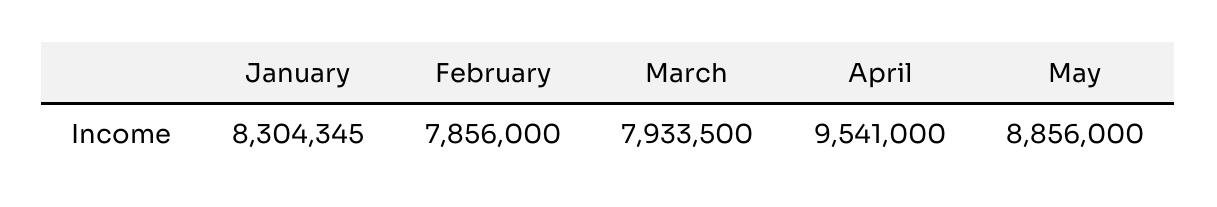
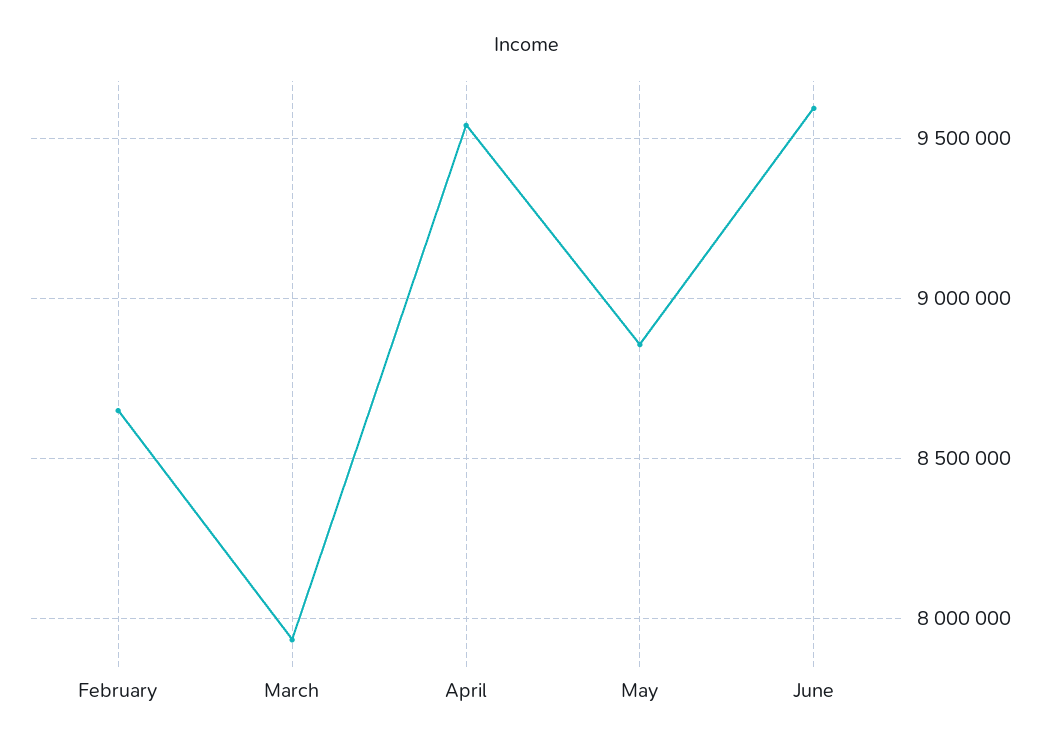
January: 8304345 -> none
February: 7856000 -> 8650000
June: none -> 9600000

